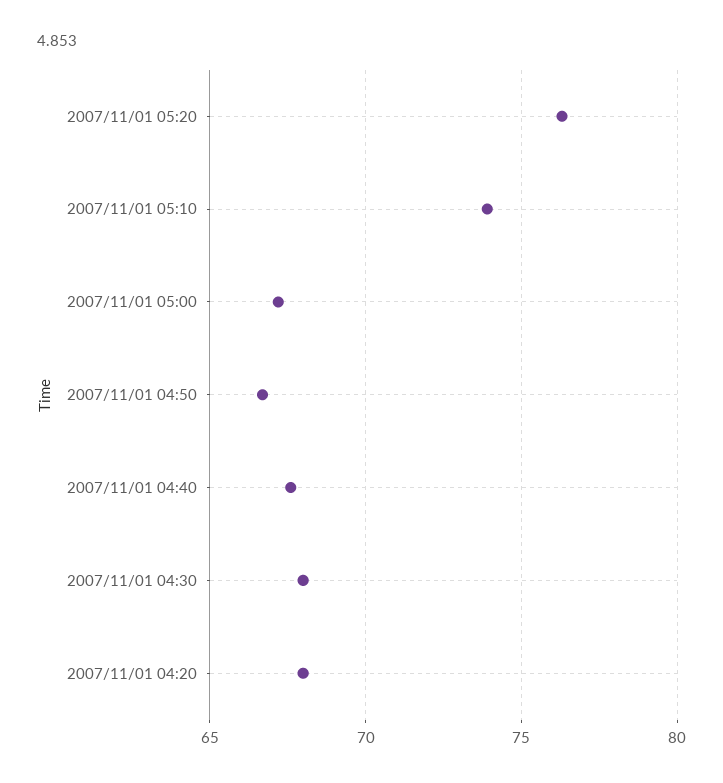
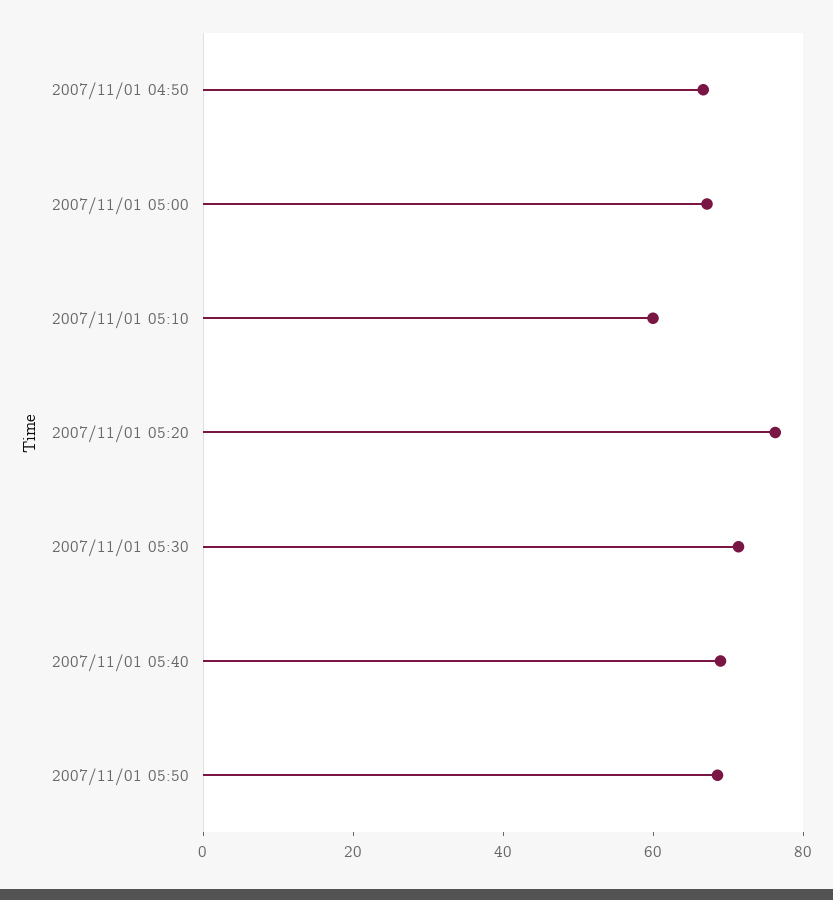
2007/11/01 05:10: 74 -> 60
2007/11/01 04:40: 67.5 -> none
2007/11/01 04:30: 68 -> none
2007/11/01 04:20: 68 -> none
2007/11/01 05:30: none -> 70
2007/11/01 05:40: none -> 70
2007/11/01 05:50: none -> 70

